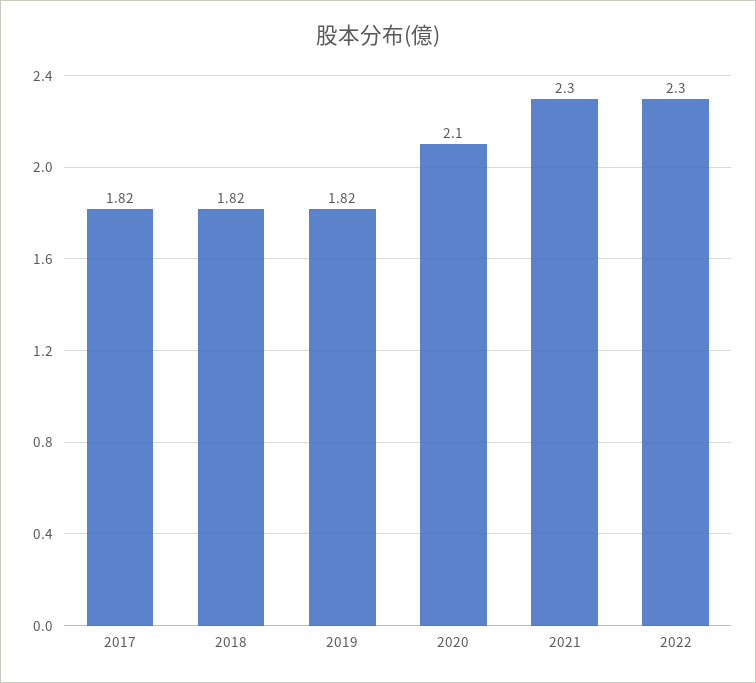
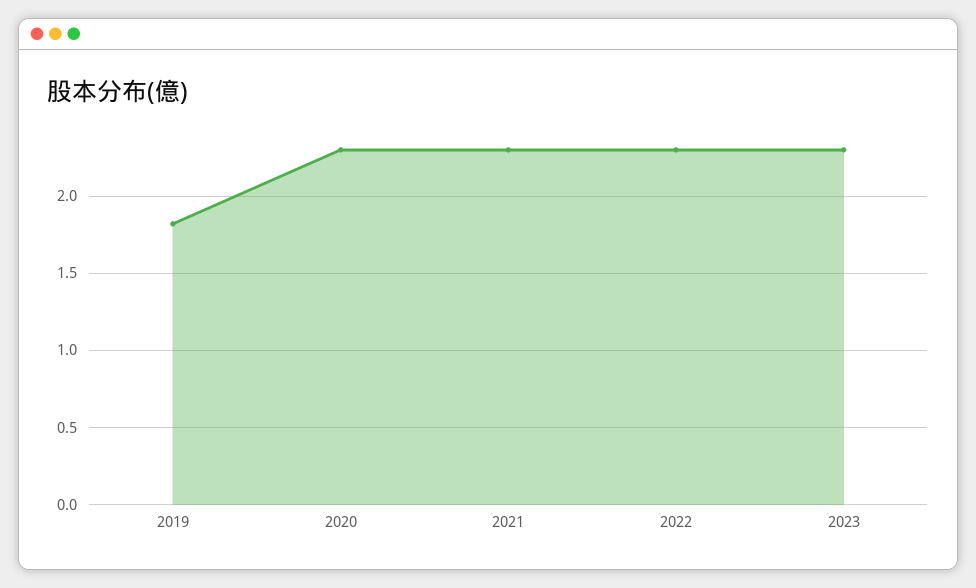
2017: 1.82 -> none
2018: 1.82 -> none
2020: 2.1 -> 2.3
2023: none -> 2.3

